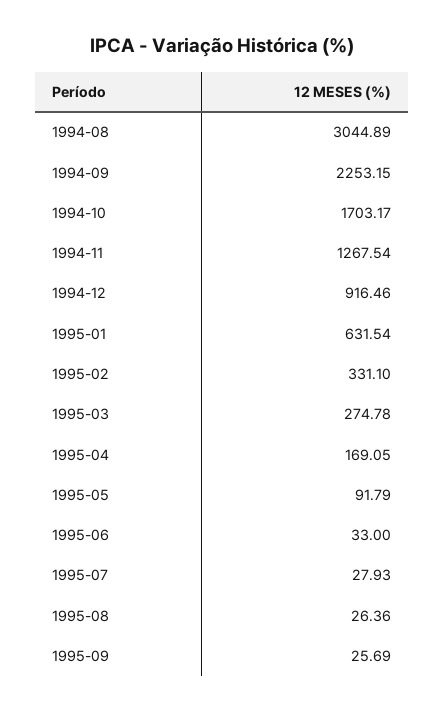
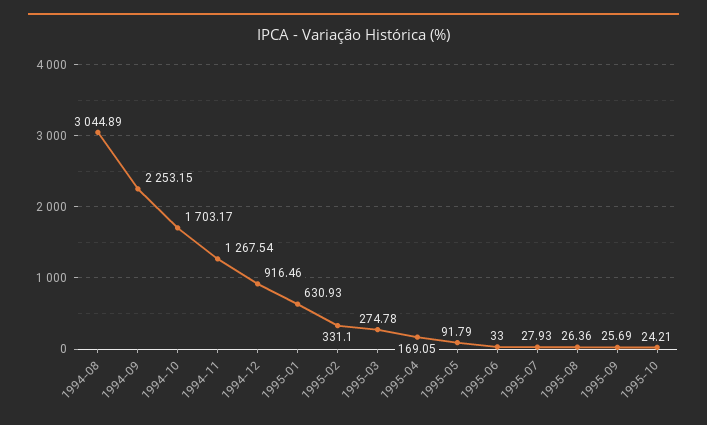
1995-01: 631.54 -> 630.93
1995-10: none -> 24.21

